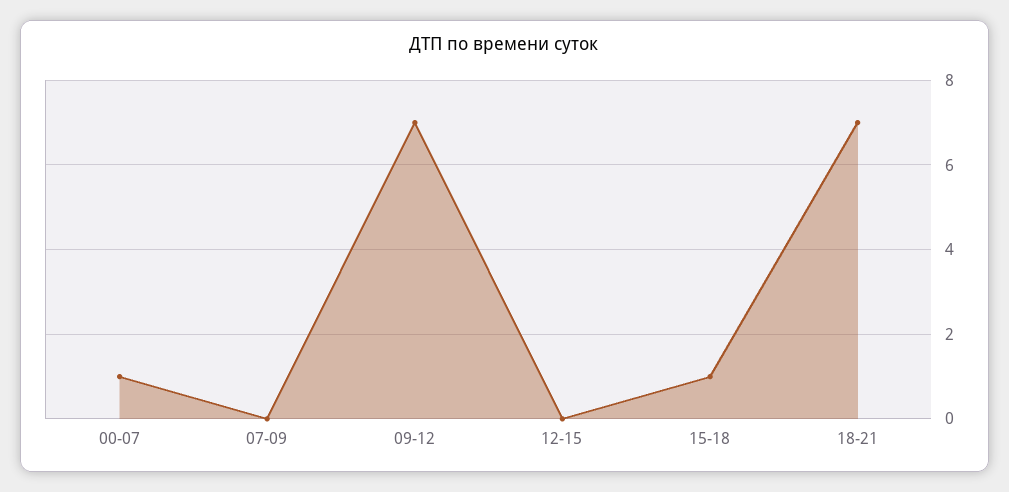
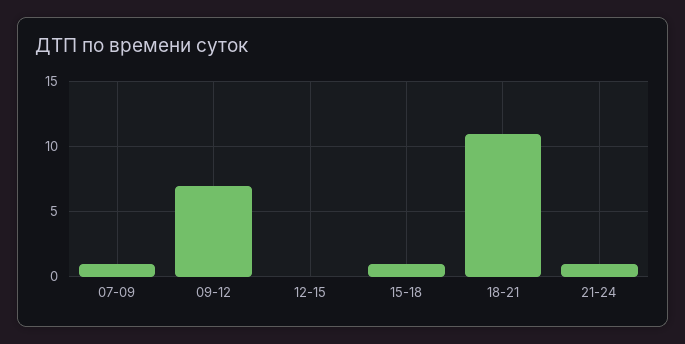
00-07: 1 -> none
07-09: 0 -> 1
18-21: 7 -> 11
21-24: none -> 1

